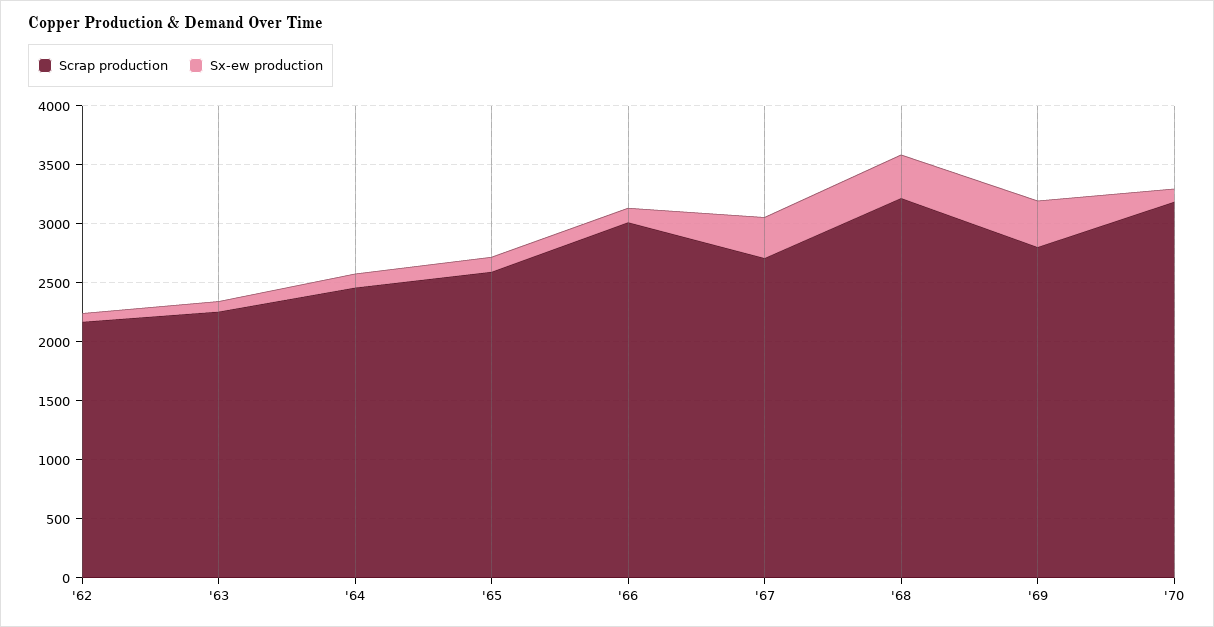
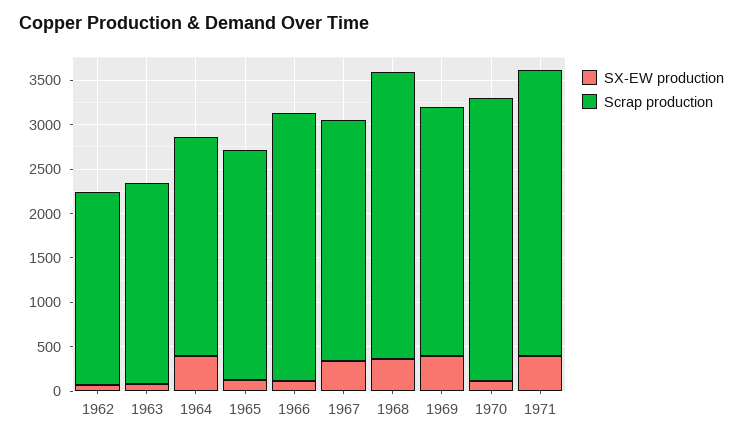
Sx-ew production, '64: 100 -> 400
Sx-ew production, 1971: none -> 400
Scrap production, 1971: none -> 3200

